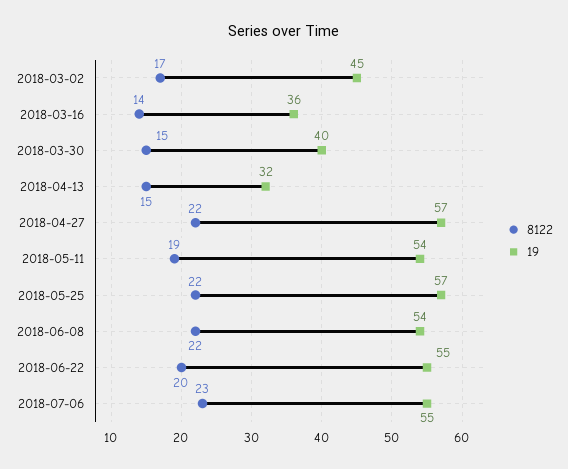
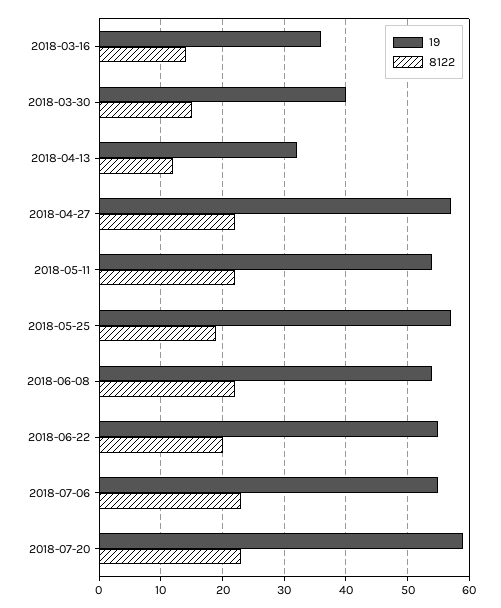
8122, 2018-03-02: 17 -> none
19, 2018-03-02: 45 -> none
8122, 2018-04-13: 15 -> 12
8122, 2018-05-11: 19 -> 22
8122, 2018-05-25: 22 -> 19
19, 2018-07-20: none -> 59
8122, 2018-07-20: none -> 23

